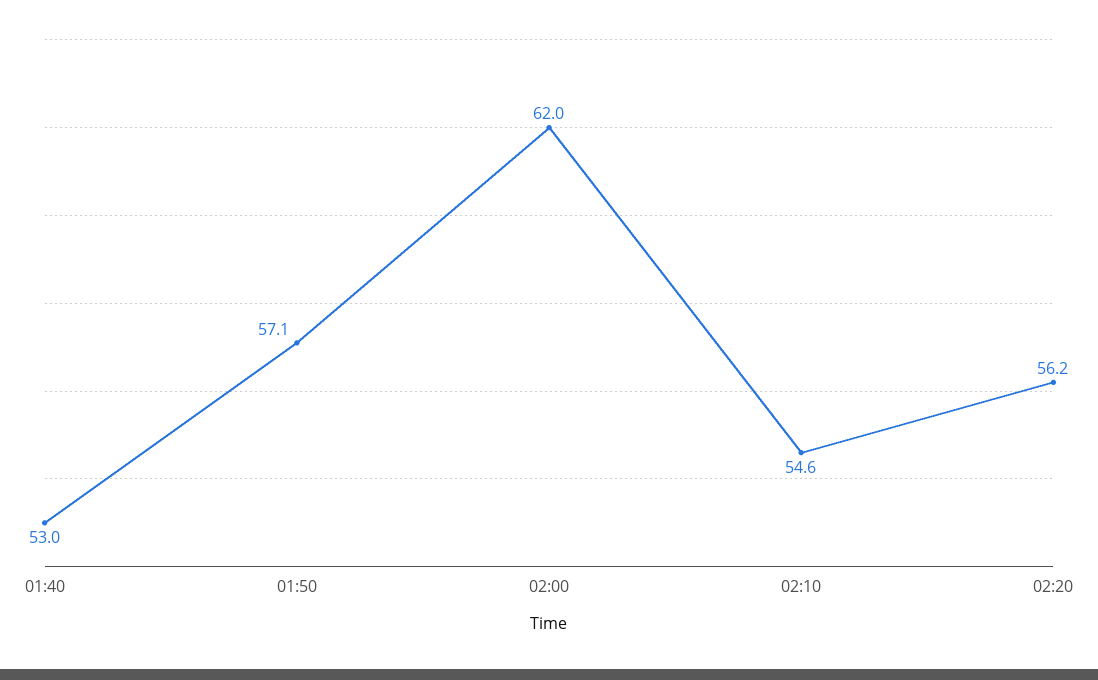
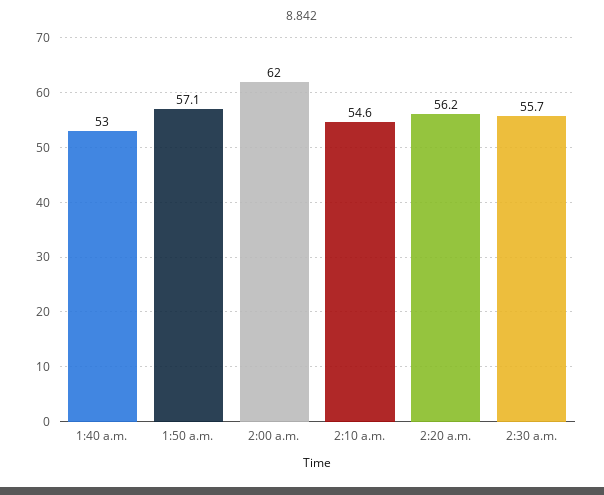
2:30 a.m.: none -> 55.7

